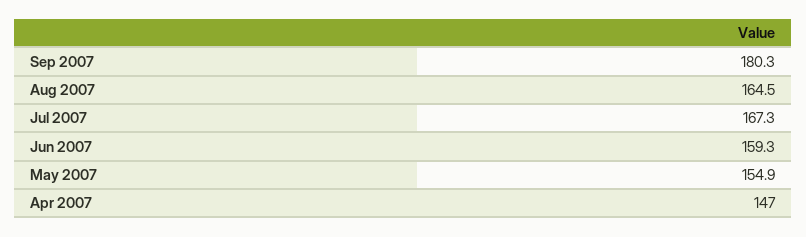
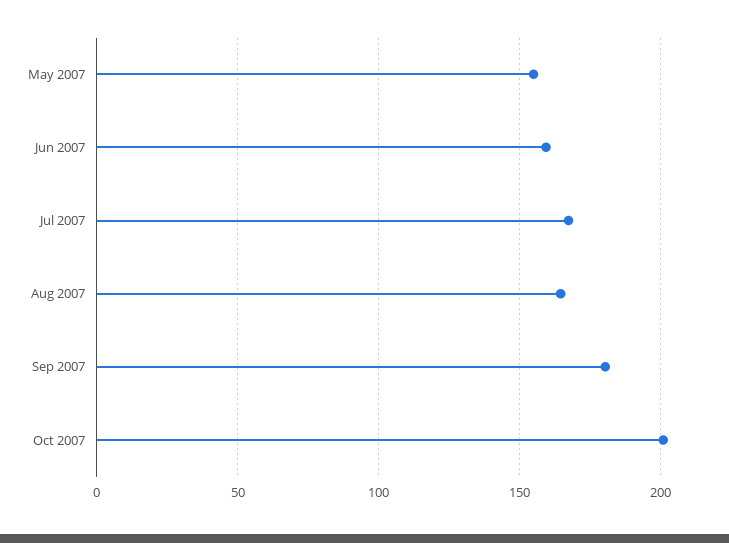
Apr 2007: 147 -> none
Oct 2007: none -> 200

